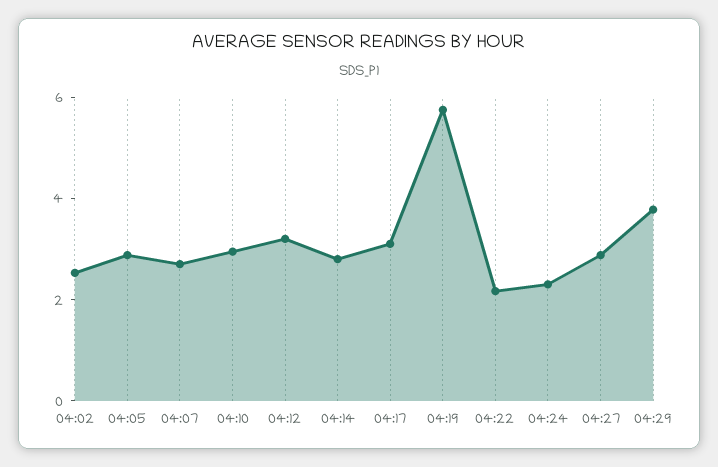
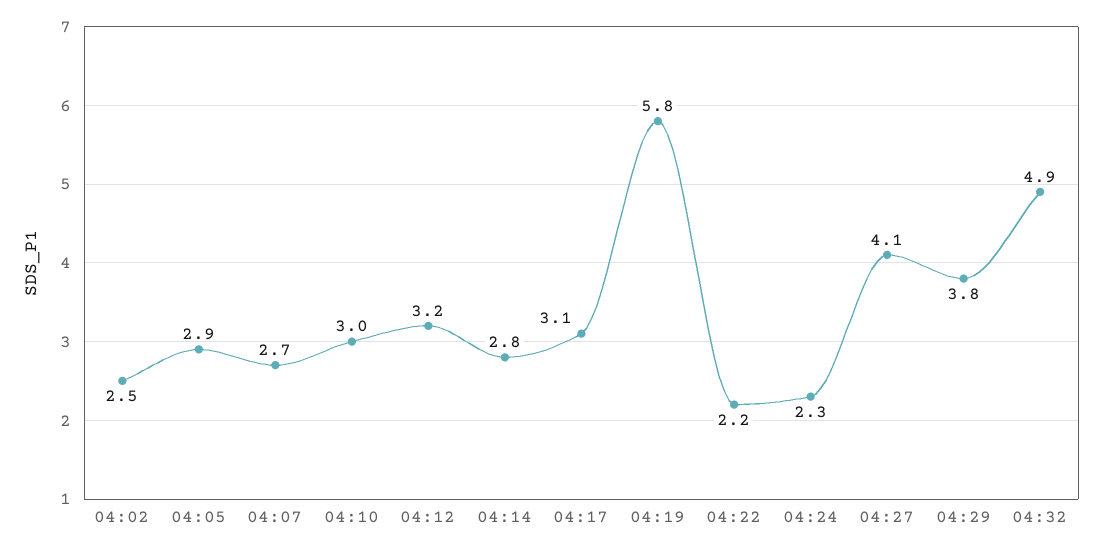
04:27: 3 -> 4.1
04:32: none -> 4.9

